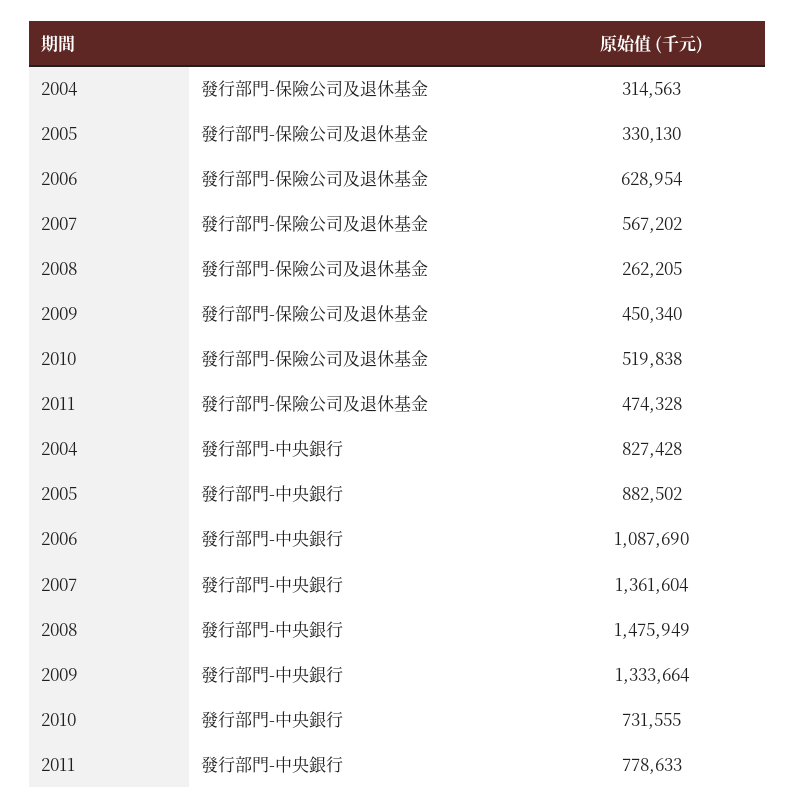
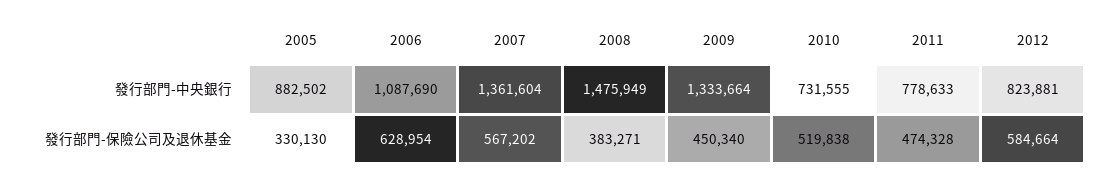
2004, 發行部門-保險公司及退休基金: 314563 -> none
2008, 發行部門-保險公司及退休基金: 262205 -> 383271
2004, 發行部門-中央銀行: 827428 -> none
2012, 發行部門-中央銀行: none -> 823881
2012, 發行部門-保險公司及退休基金: none -> 584664

